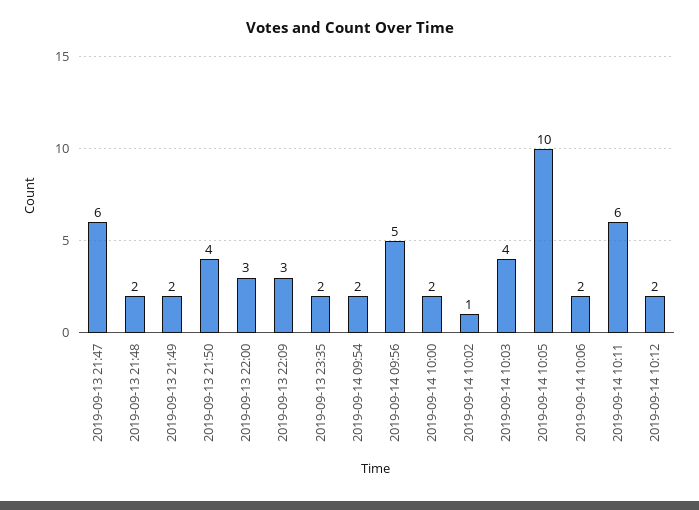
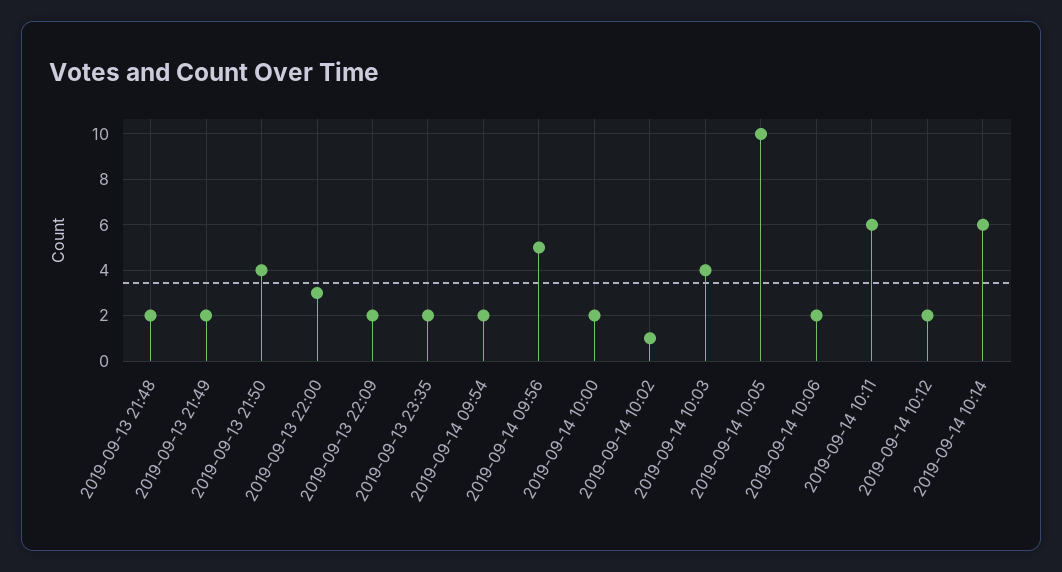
2019-09-13 21:47: 6 -> none
2019-09-13 22:09: 3 -> 2
2019-09-14 10:14: none -> 6

